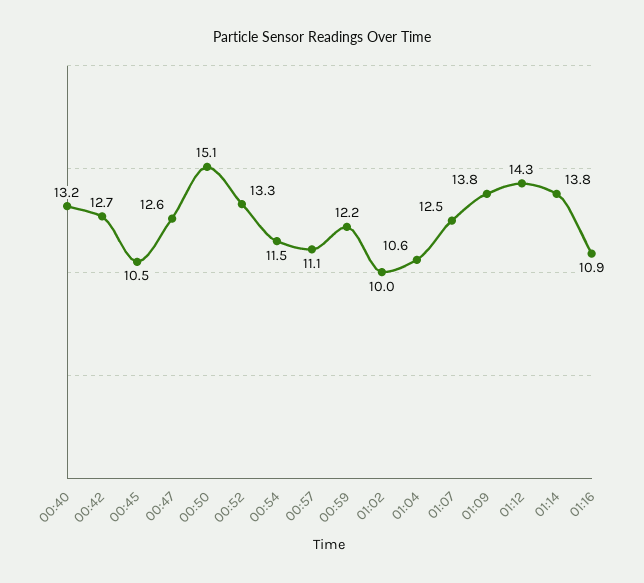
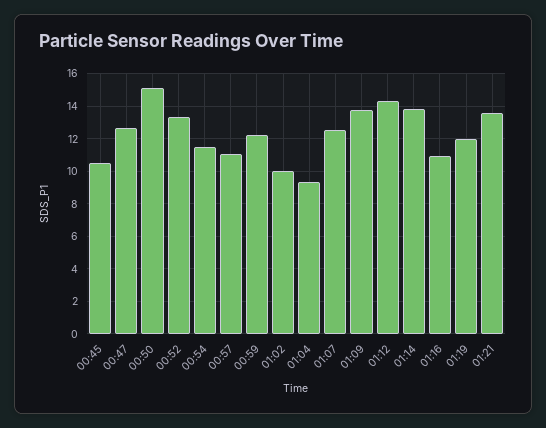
00:40: 13.2 -> none
00:42: 12.7 -> none
01:04: 10.6 -> 9.5
01:19: none -> 12
01:21: none -> 13.5

